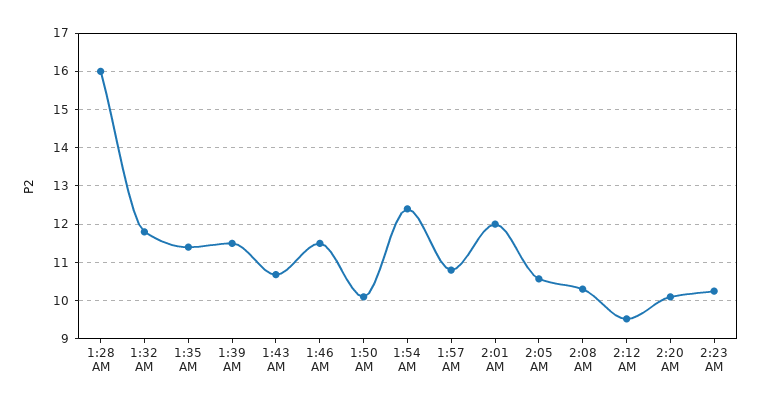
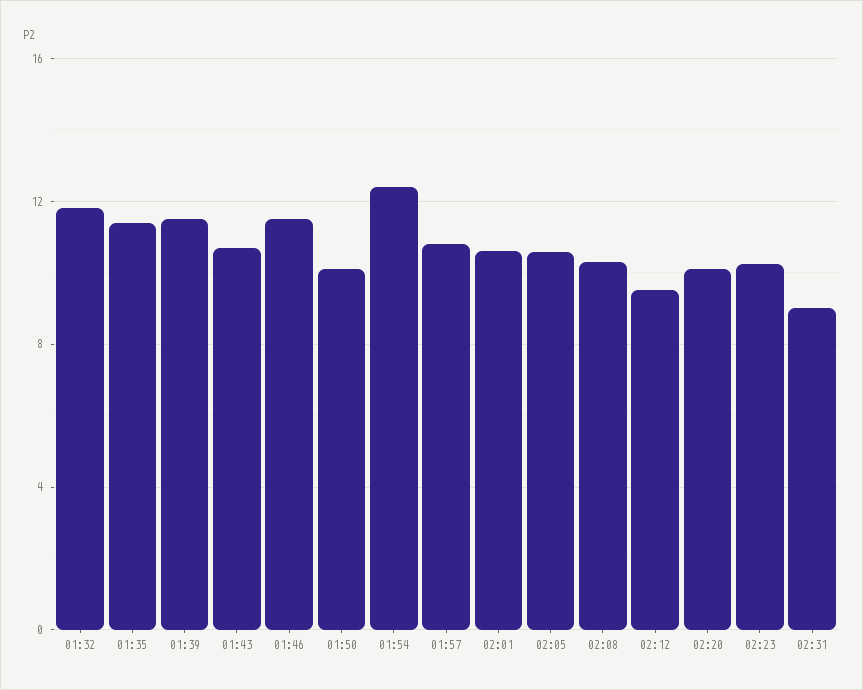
1:28 AM: 16 -> none
2:01 AM: 12 -> 10.5
02:31: none -> 9

